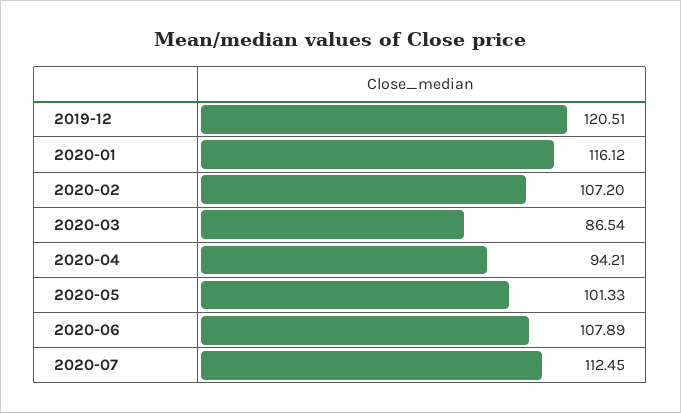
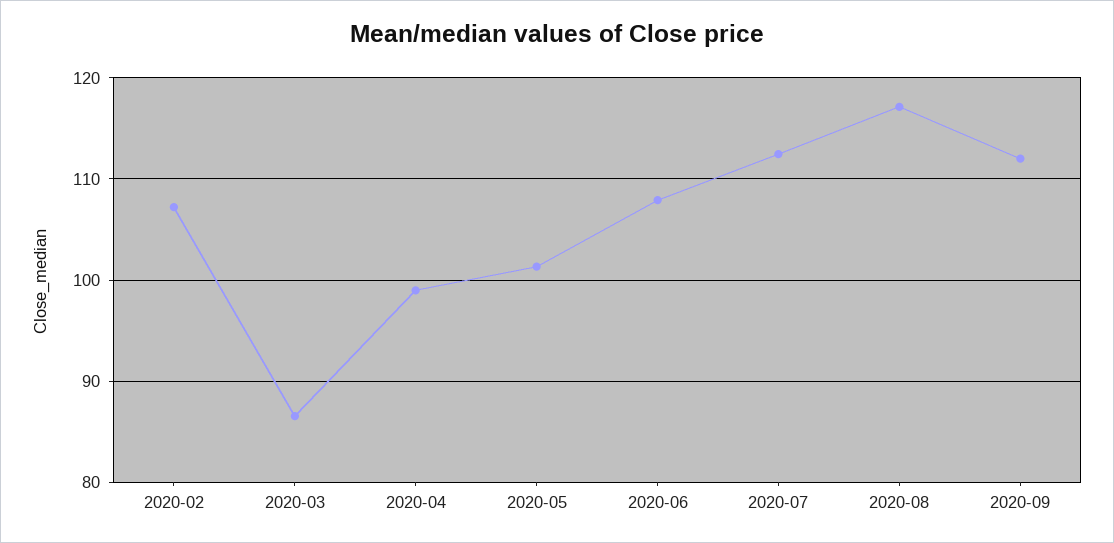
2019-12: 120.51 -> none
2020-01: 116.12 -> none
2020-04: 94.21 -> 99
2020-08: none -> 117
2020-09: none -> 112

